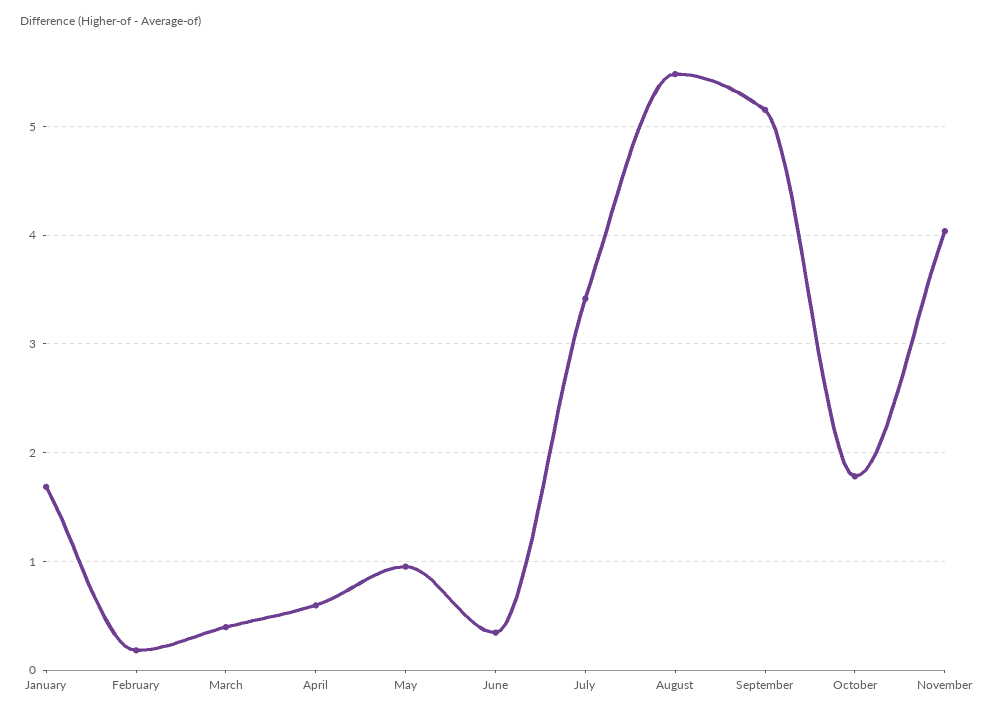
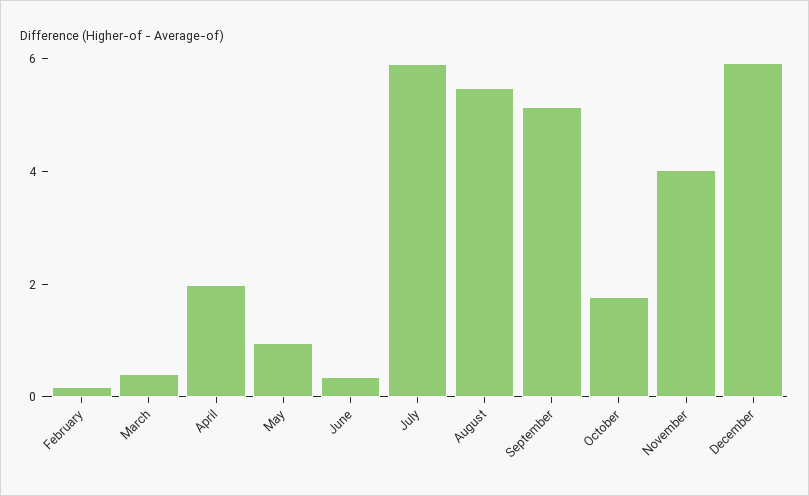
January: 1.7 -> none
April: 0.6 -> 2
July: 3.4 -> 6
December: none -> 6

